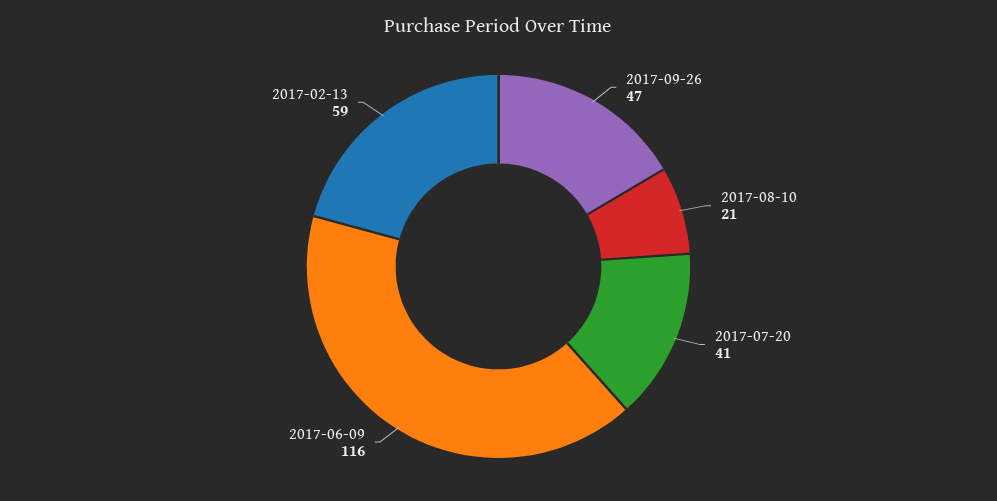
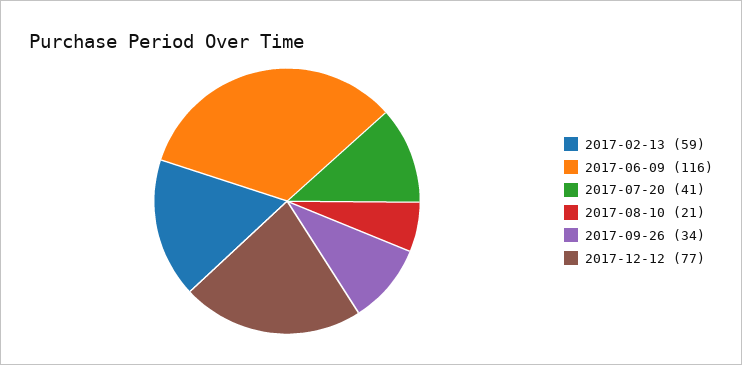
2017-09-26: 47 -> 34
2017-12-12: none -> 77

